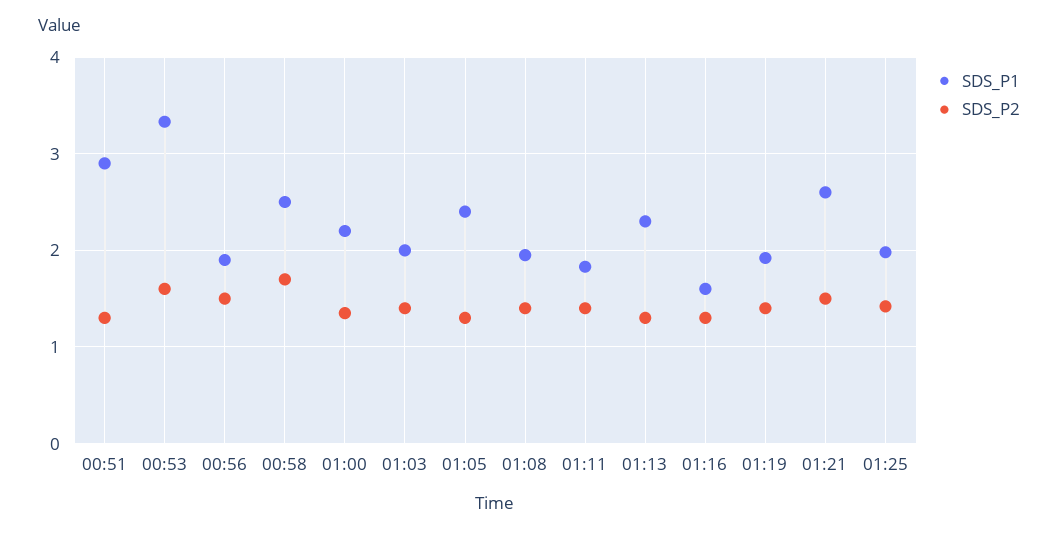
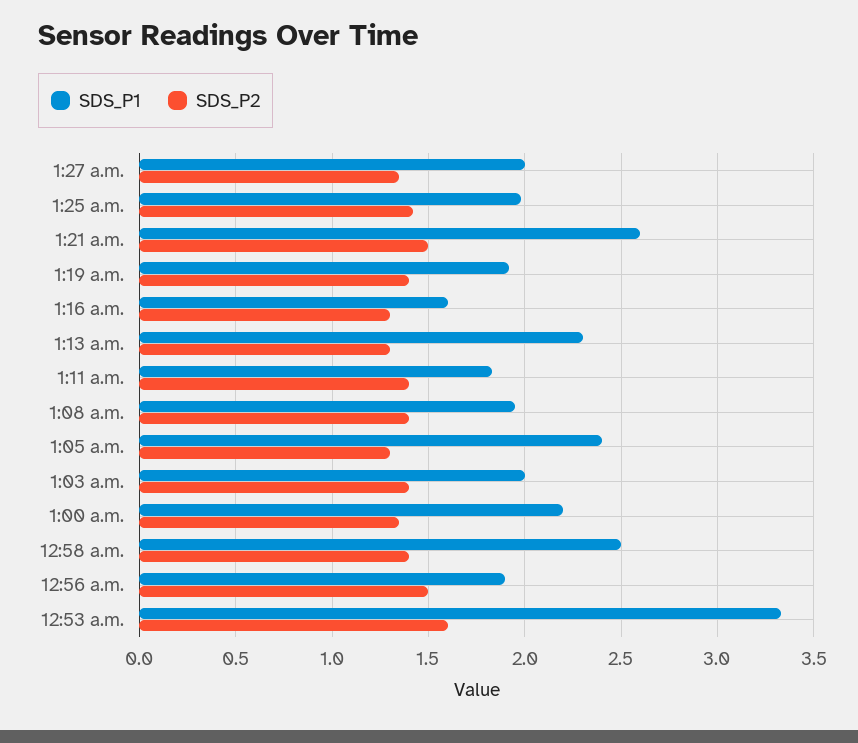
SDS_P1, 00:51: 2.9 -> none
SDS_P2, 00:51: 1.3 -> none
SDS_P2, 00:58: 1.7 -> 1.4
SDS_P1, 1:27 a.m.: none -> 2
SDS_P2, 1:27 a.m.: none -> 1.35

